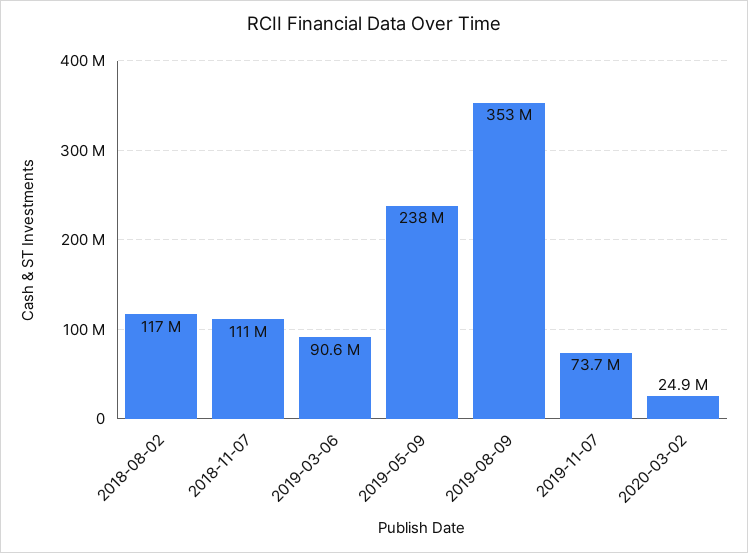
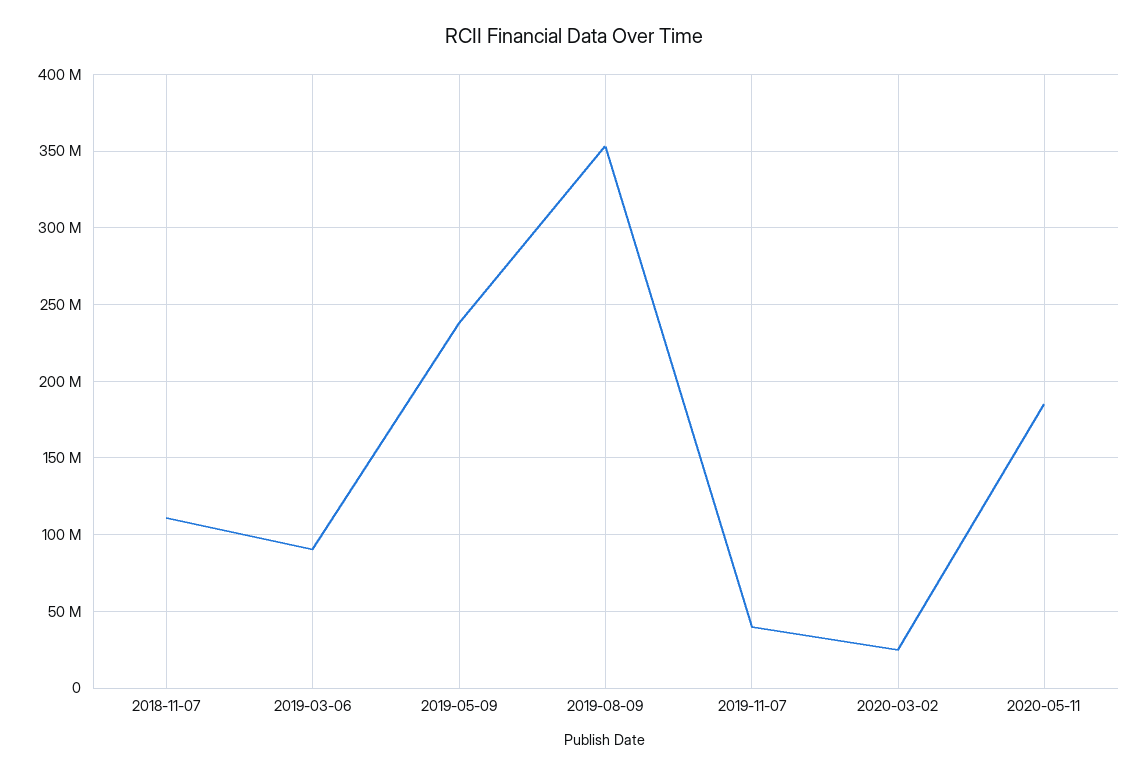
2018-08-02: 117000000 -> none
2019-11-07: 73700000 -> 40000000
2020-05-11: none -> 185000000

